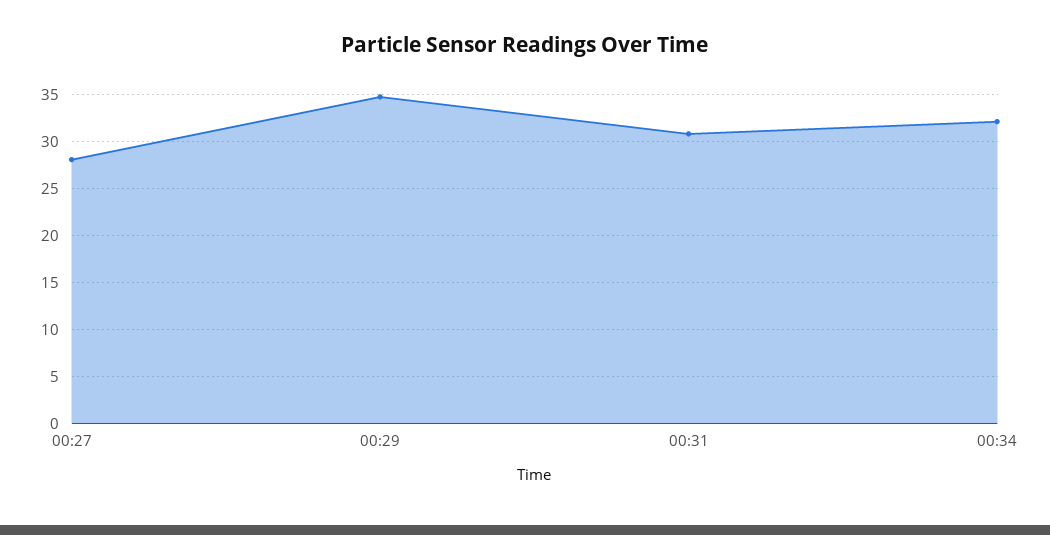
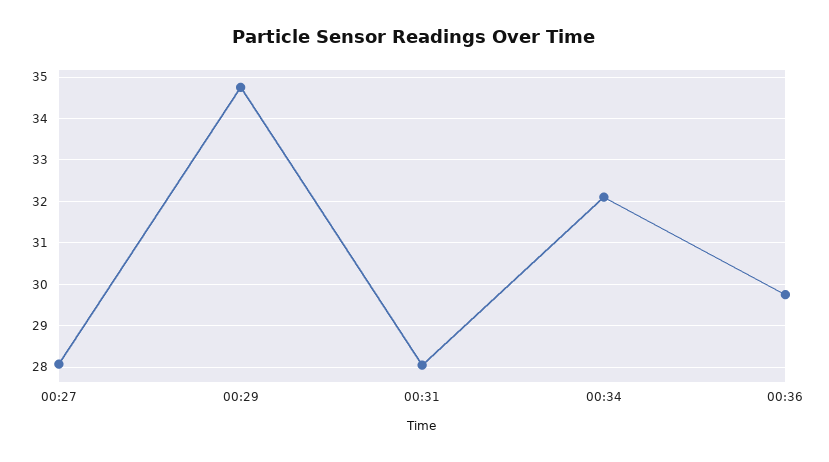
00:31: 31 -> 28
00:36: none -> 29.8

